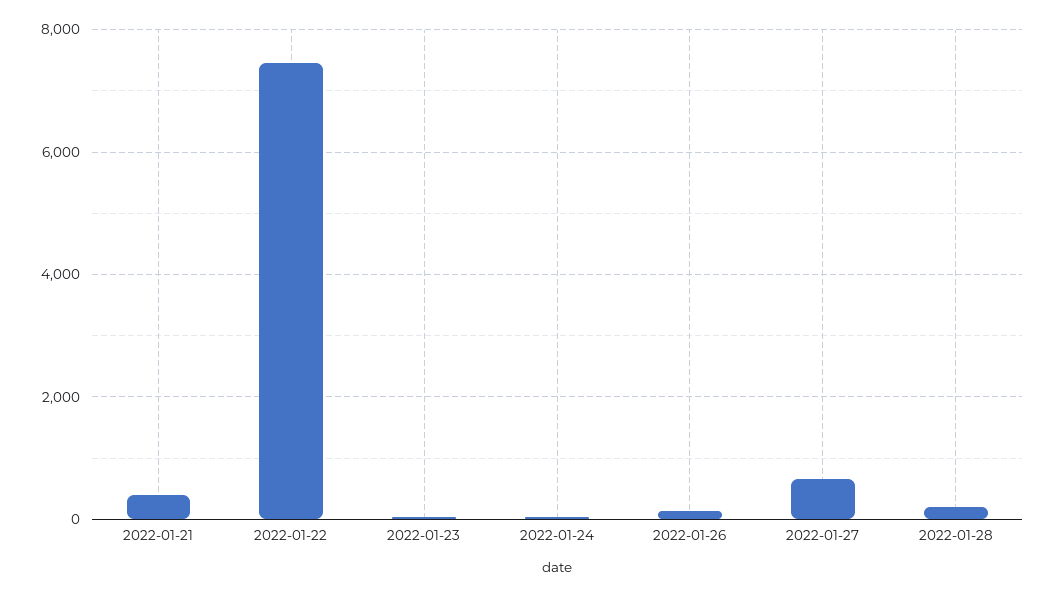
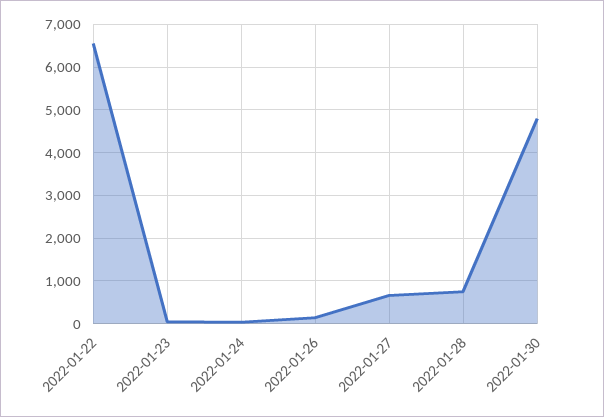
2022-01-21: 400 -> none
2022-01-22: 7400 -> 6600
2022-01-28: 200 -> 800
2022-01-30: none -> 4800

